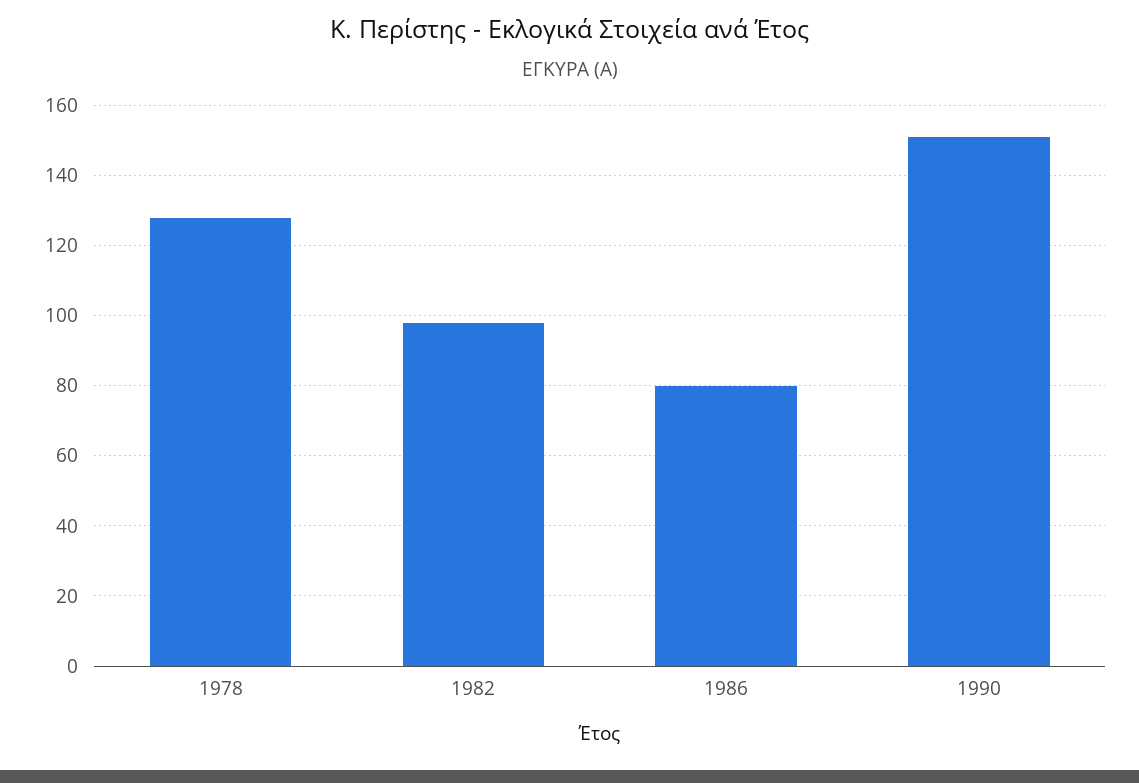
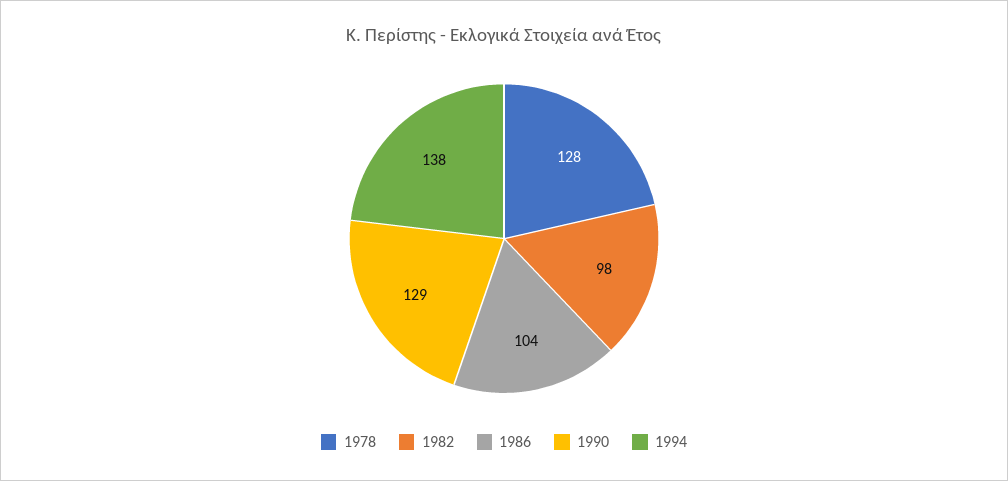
1986: 80 -> 104
1990: 150 -> 129
1994: none -> 138

